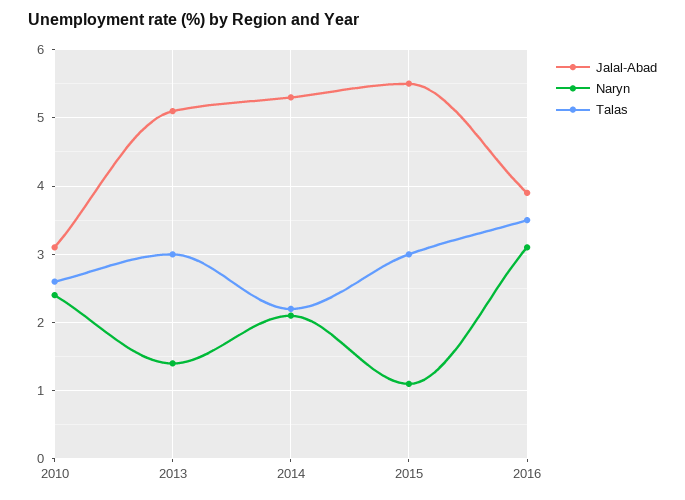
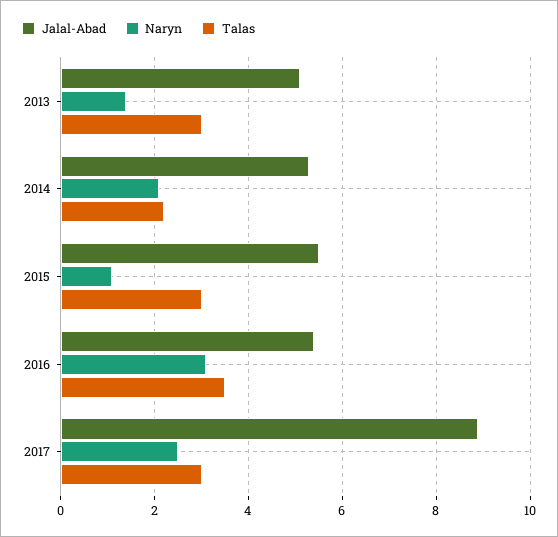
Jalal-Abad, 2010: 3.1 -> none
Naryn, 2010: 2.4 -> none
Talas, 2010: 2.6 -> none
Jalal-Abad, 2016: 3.9 -> 5.5
Jalal-Abad, 2017: none -> 9
Naryn, 2017: none -> 2.5
Talas, 2017: none -> 3

